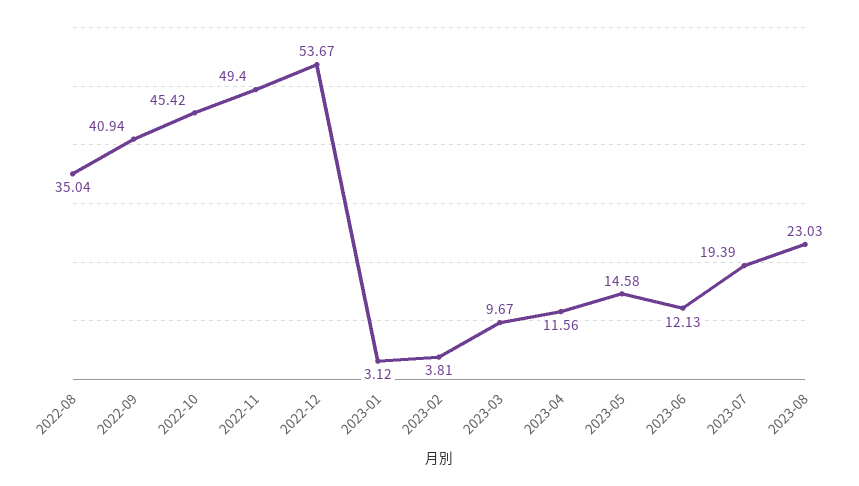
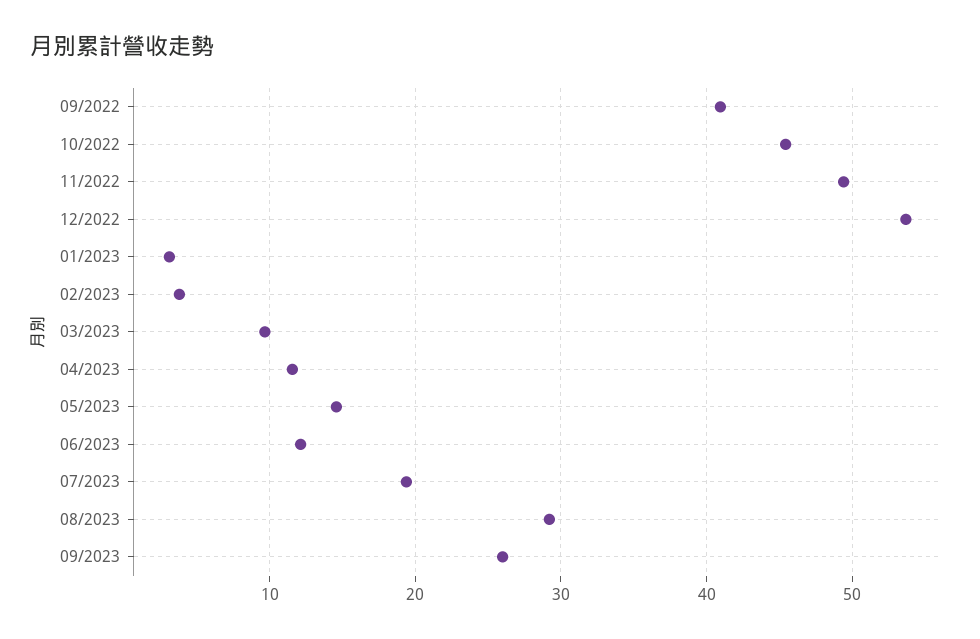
2022-08: 35.04 -> none
2023-08: 23.03 -> 29
09/2023: none -> 26

